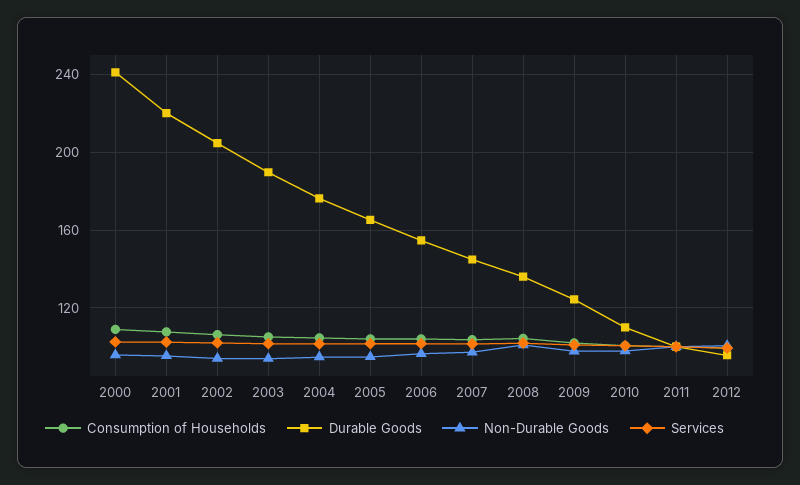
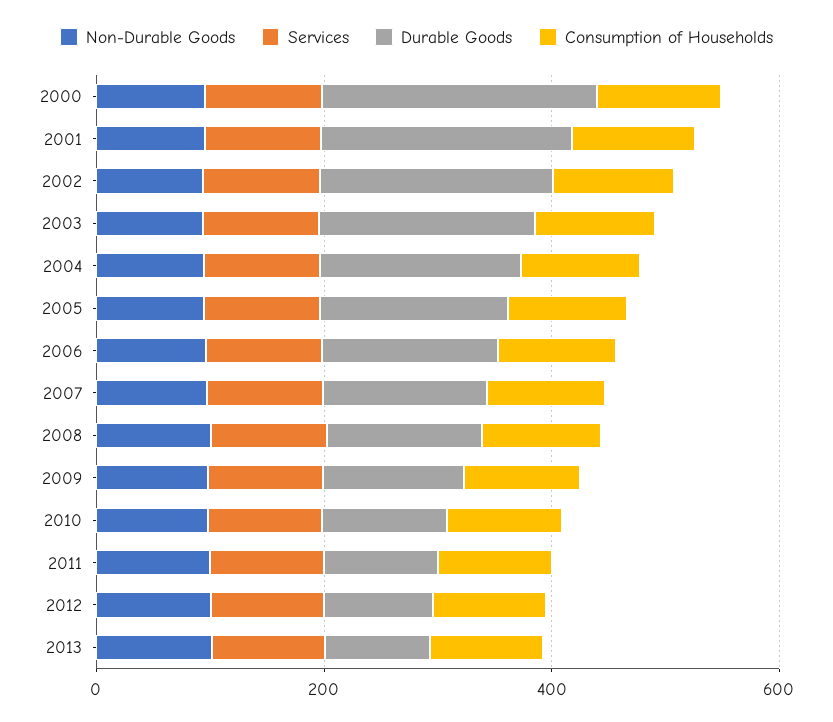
Non-Durable Goods, 2013: none -> 100
Services, 2013: none -> 100
Durable Goods, 2013: none -> 100
Consumption of Households, 2013: none -> 100

